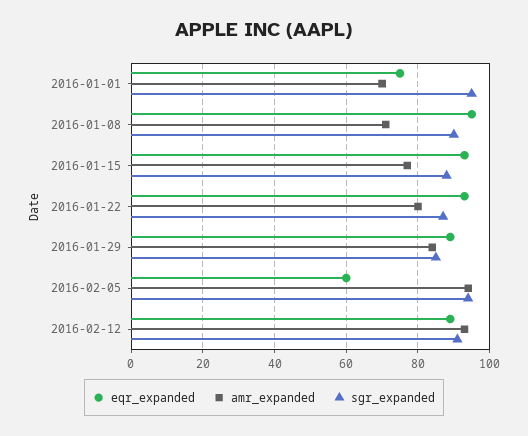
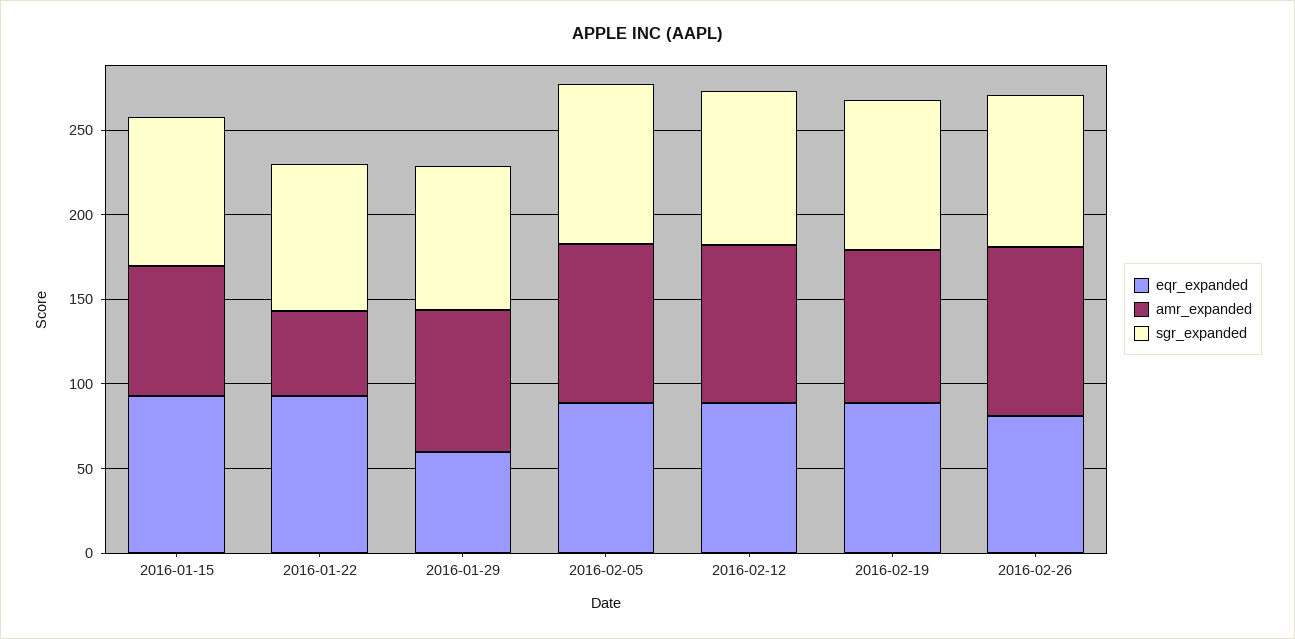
eqr_expanded, 2016-01-01: 75 -> none
amr_expanded, 2016-01-01: 70 -> none
sgr_expanded, 2016-01-01: 95 -> none
eqr_expanded, 2016-01-08: 95 -> none
amr_expanded, 2016-01-08: 70 -> none
sgr_expanded, 2016-01-08: 90 -> none
amr_expanded, 2016-01-22: 80 -> 50
eqr_expanded, 2016-01-29: 90 -> 60
eqr_expanded, 2016-02-05: 60 -> 90
eqr_expanded, 2016-02-19: none -> 90
amr_expanded, 2016-02-19: none -> 90
sgr_expanded, 2016-02-19: none -> 90
eqr_expanded, 2016-02-26: none -> 80
amr_expanded, 2016-02-26: none -> 100
sgr_expanded, 2016-02-26: none -> 90

